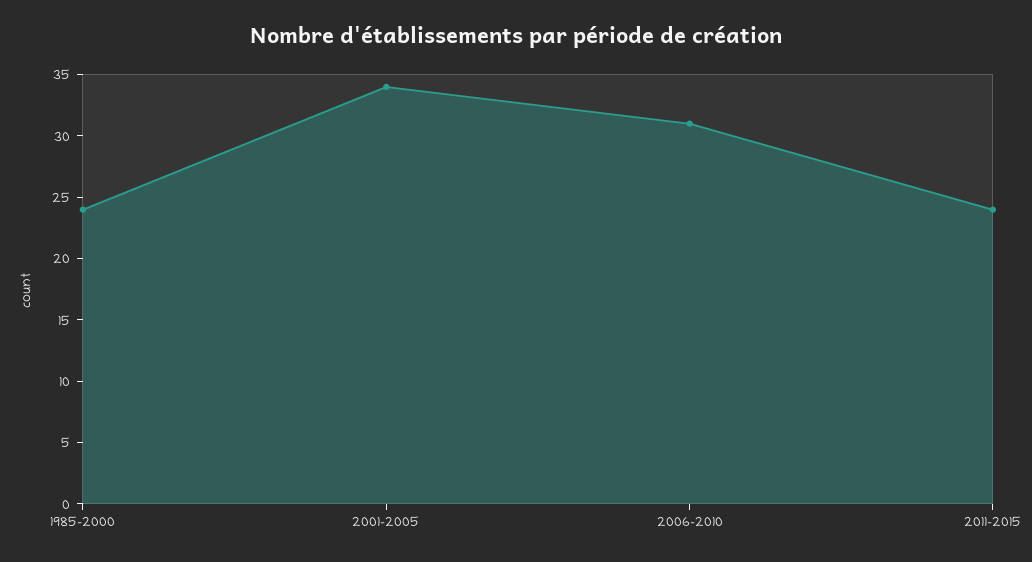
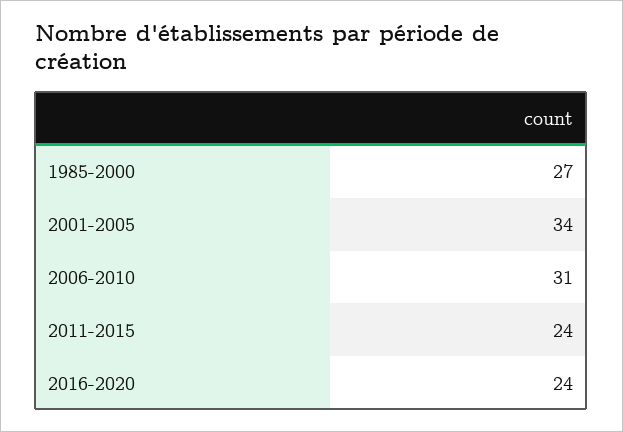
1985-2000: 24 -> 27
2016-2020: none -> 24

